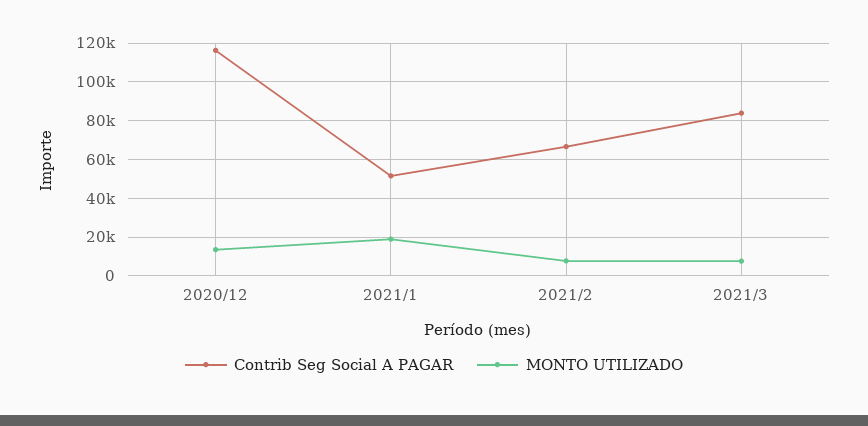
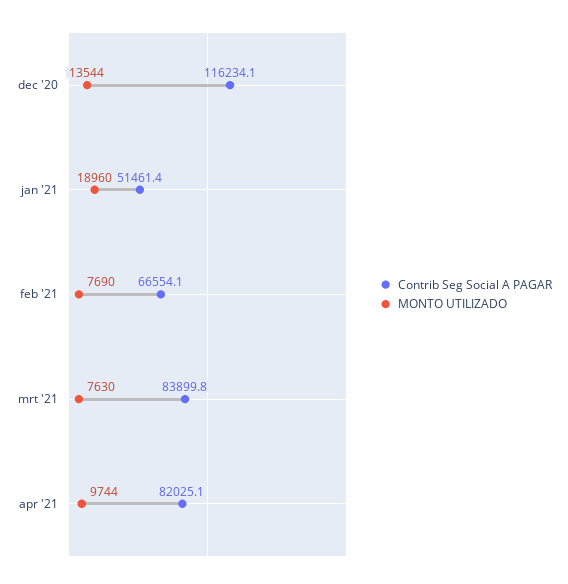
Contrib Seg Social A PAGAR, apr '21: none -> 82025.1
MONTO UTILIZADO, apr '21: none -> 9744

